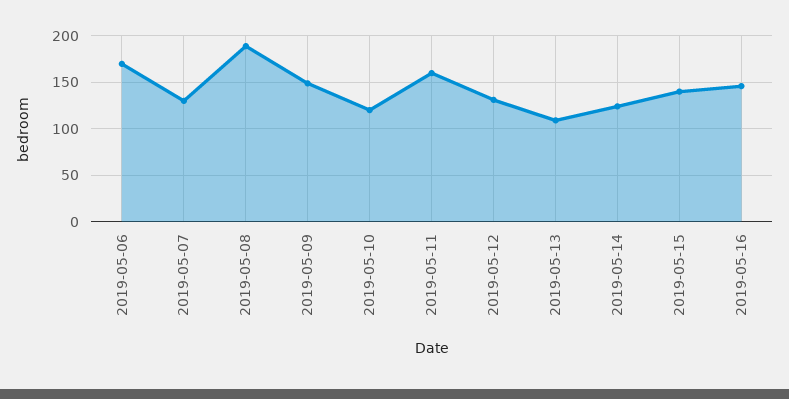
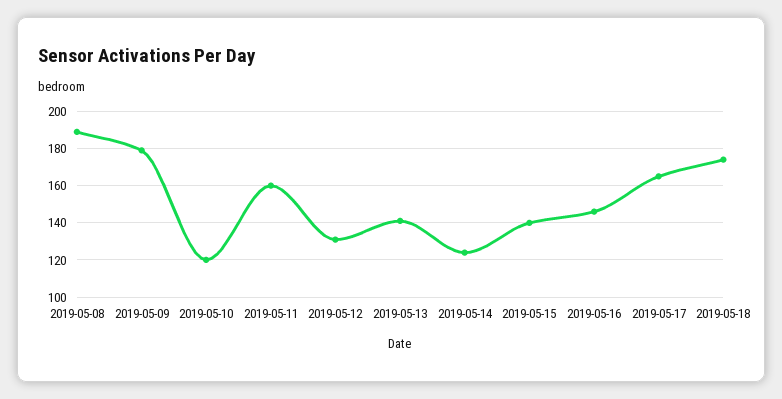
2019-05-06: 170 -> none
2019-05-07: 130 -> none
2019-05-09: 150 -> 180
2019-05-13: 110 -> 140
2019-05-17: none -> 165
2019-05-18: none -> 175

